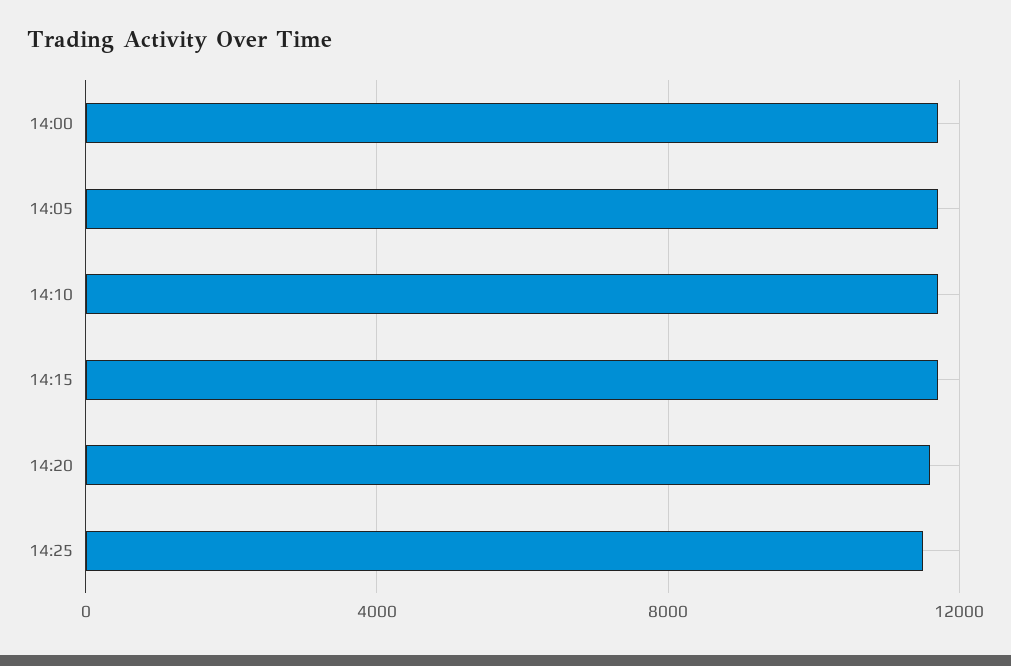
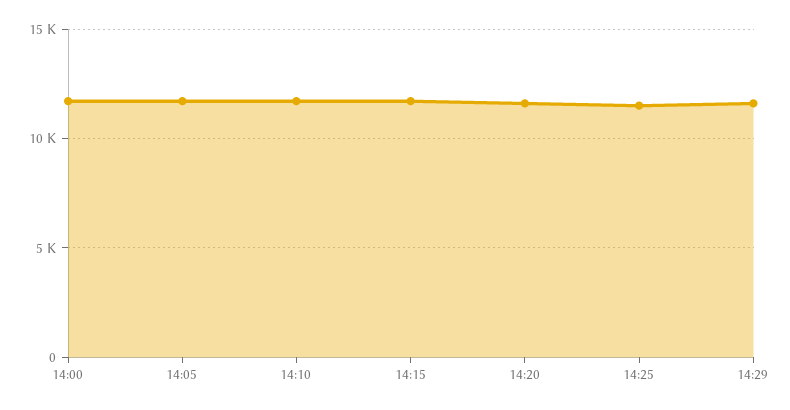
14:29: none -> 11500

